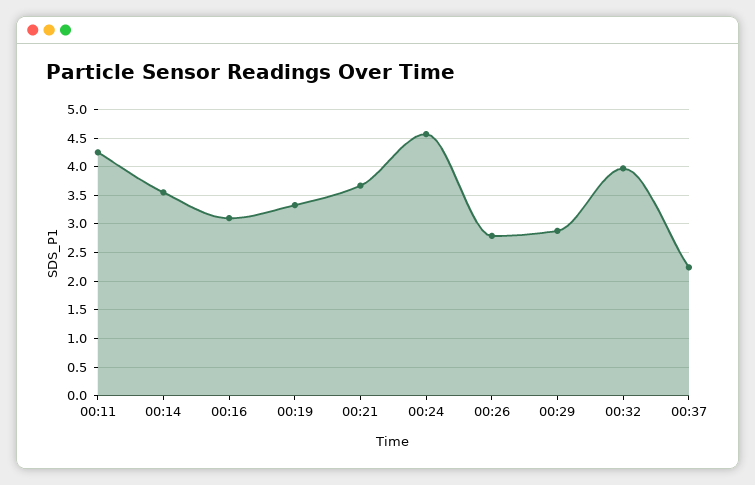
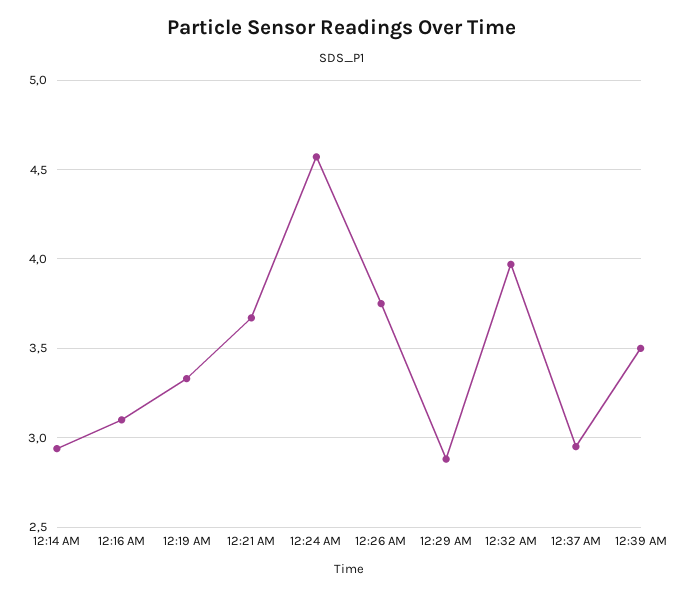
00:11: 4.25 -> none
00:14: 3.5 -> 2.95
00:26: 2.75 -> 3.75
00:37: 2.25 -> 2.95
12:39 AM: none -> 3.5

